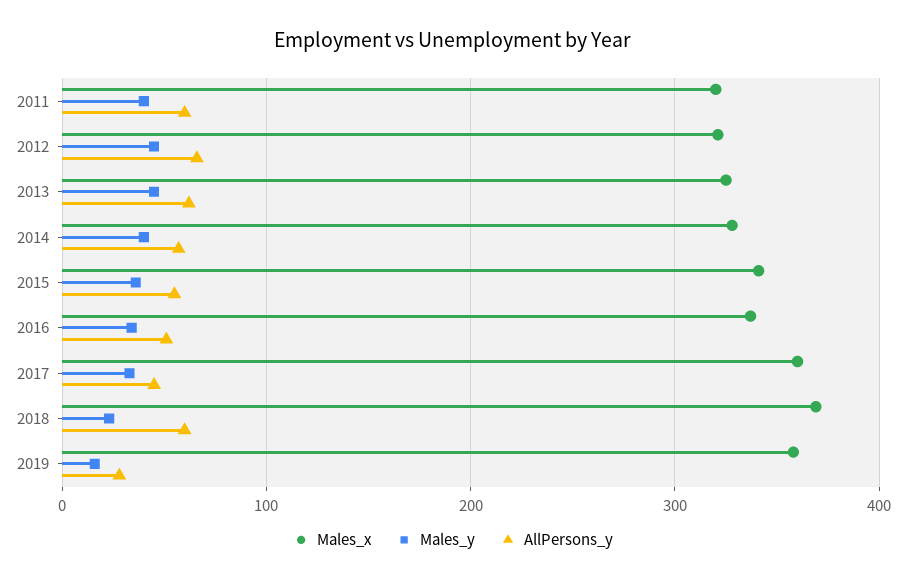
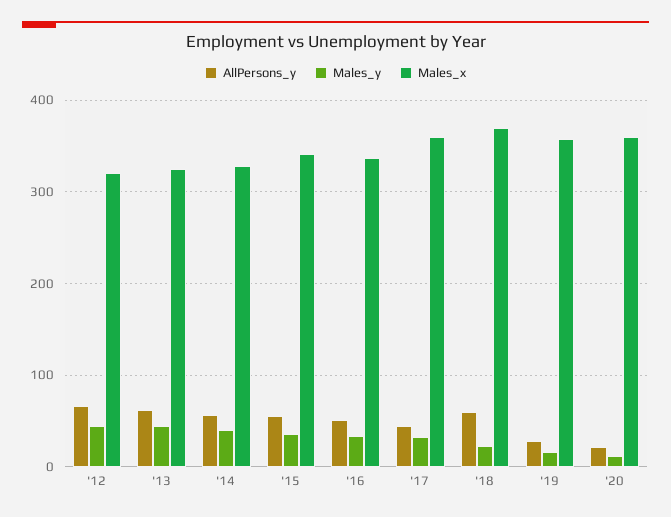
Males_x, 2011: 320 -> none
Males_y, 2011: 40 -> none
AllPersons_y, 2011: 60 -> none
AllPersons_y, '20: none -> 20
Males_y, '20: none -> 10
Males_x, '20: none -> 360

